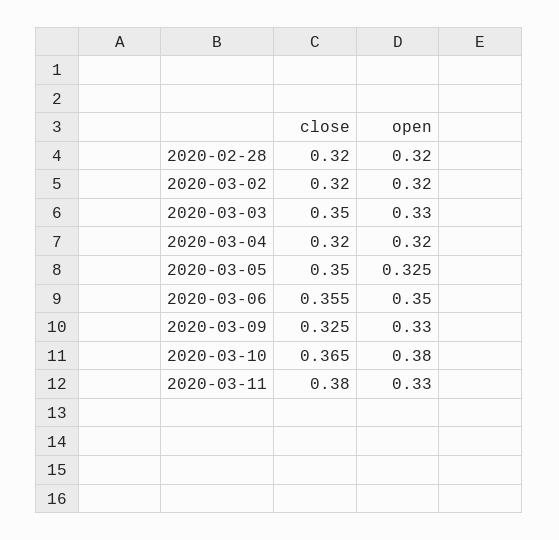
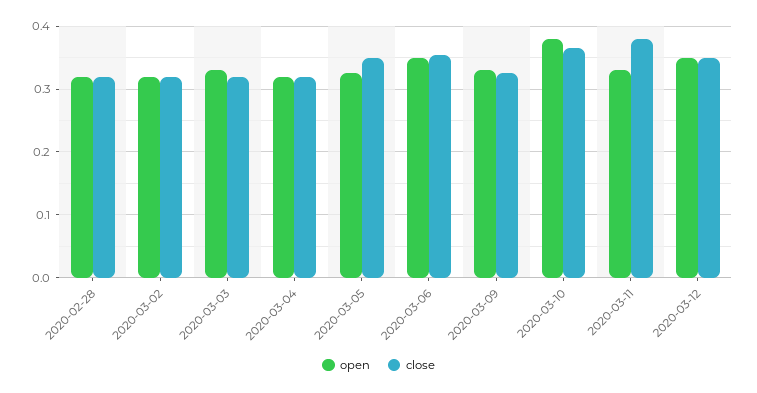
close, 2020-03-03: 0.35 -> 0.32
open, 2020-03-12: none -> 0.35
close, 2020-03-12: none -> 0.35

